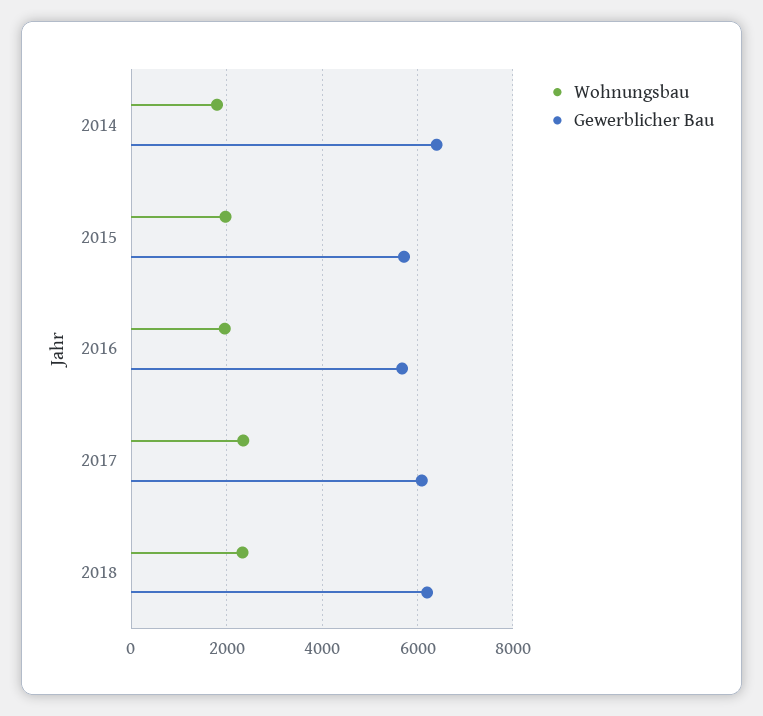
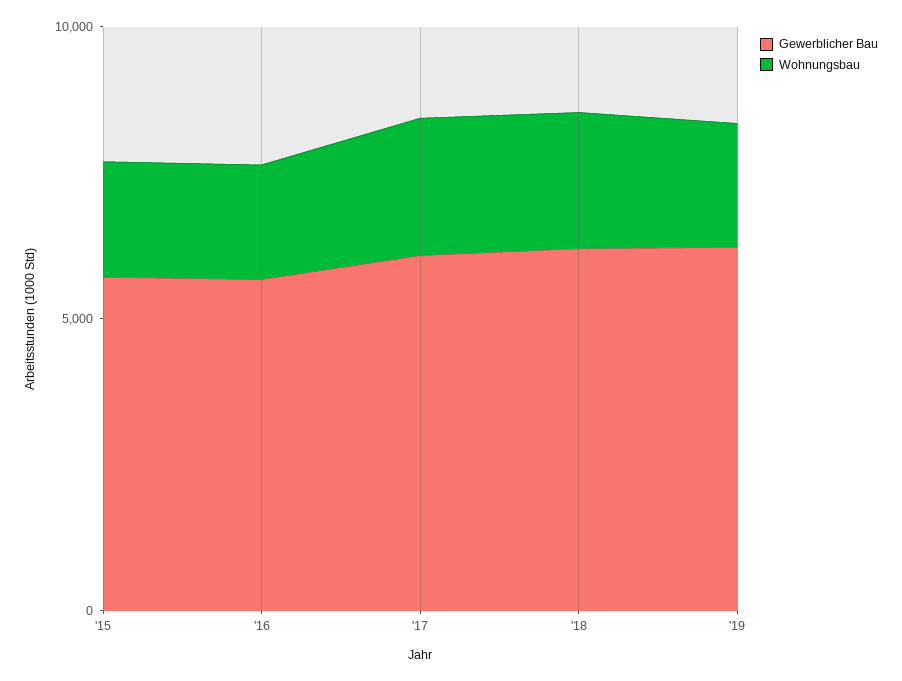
Wohnungsbau, 2014: 1800 -> none
Gewerblicher Bau, 2014: 6400 -> none
Gewerblicher Bau, '19: none -> 6000
Wohnungsbau, '19: none -> 2000

